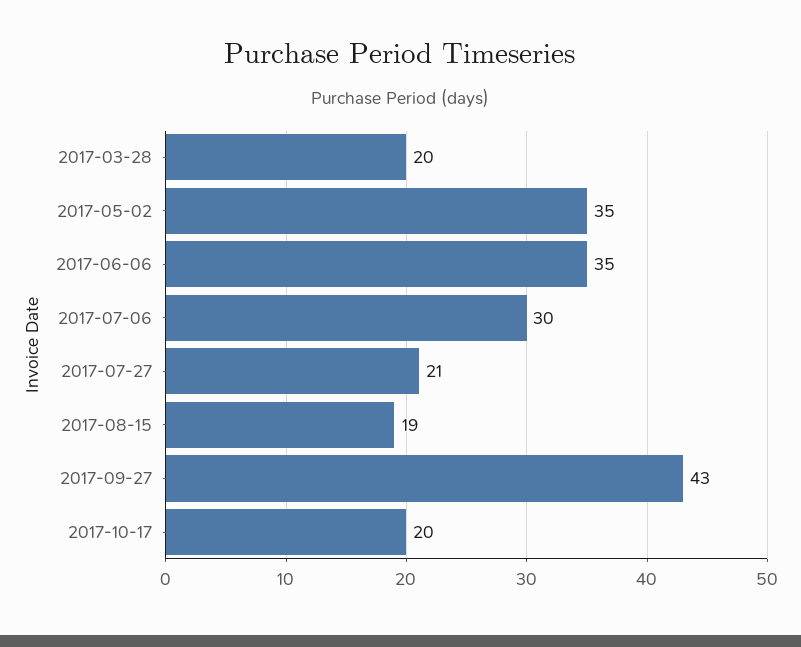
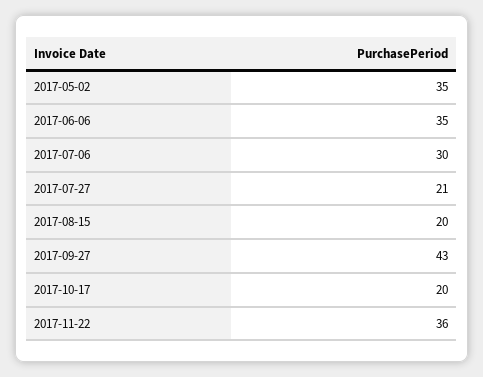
2017-03-28: 20 -> none
2017-08-15: 19 -> 20
2017-11-22: none -> 36

